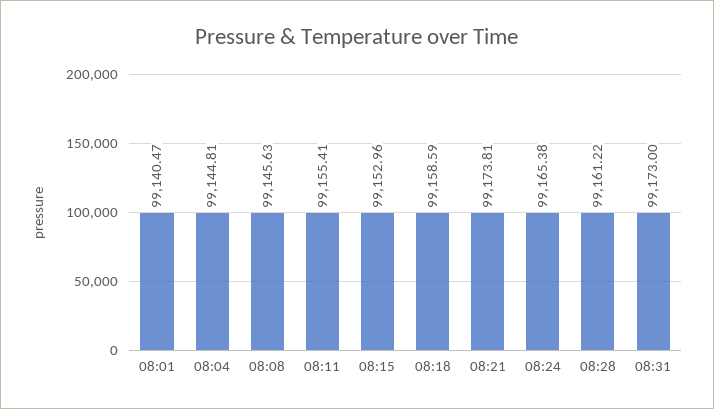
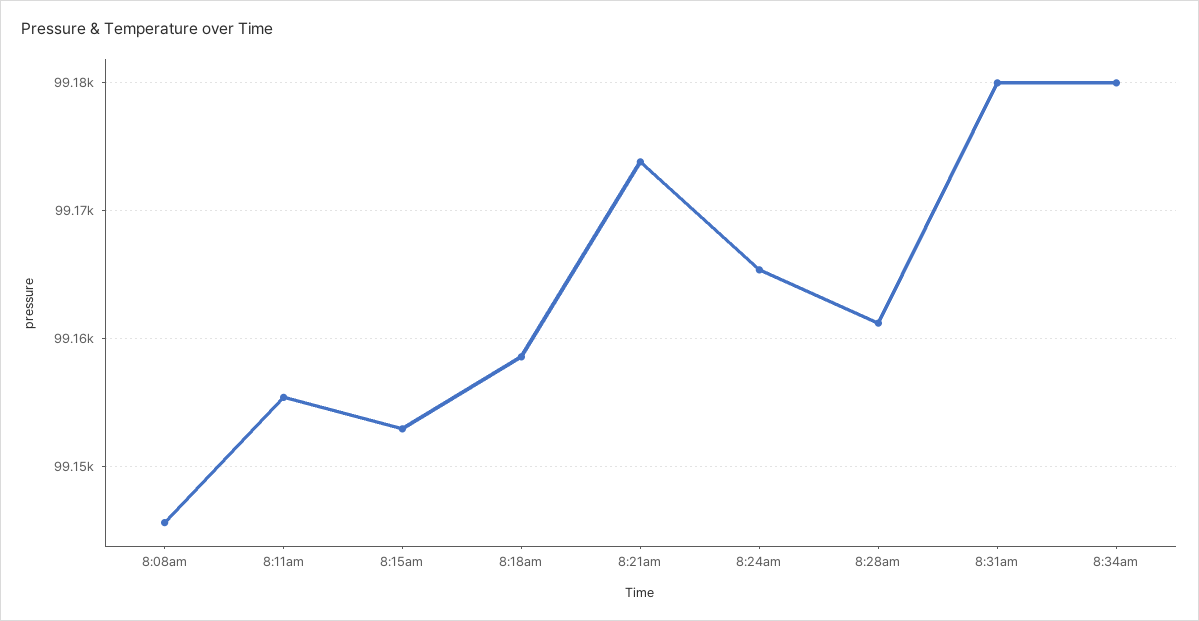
08:01: 99140.47 -> none
08:04: 99144.81 -> none
08:31: 99173 -> 99180
8:34am: none -> 99180

